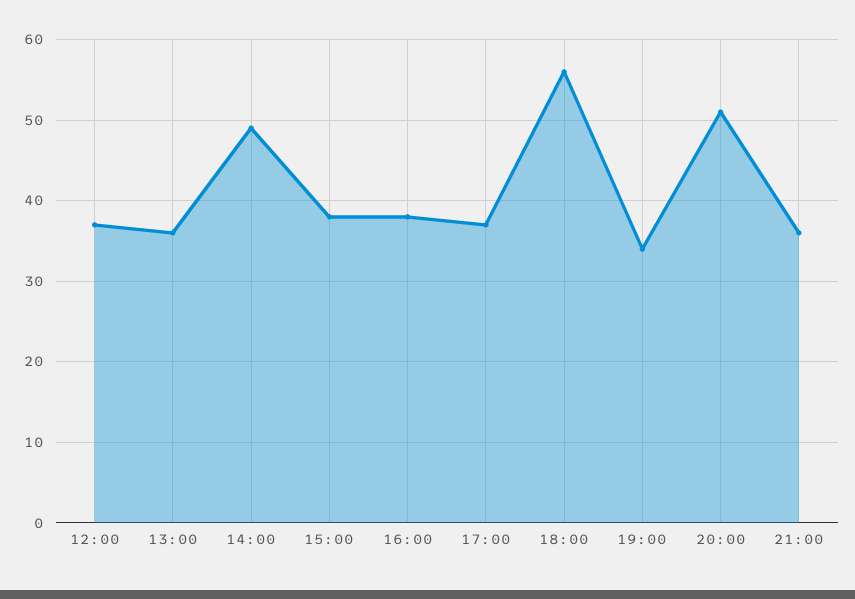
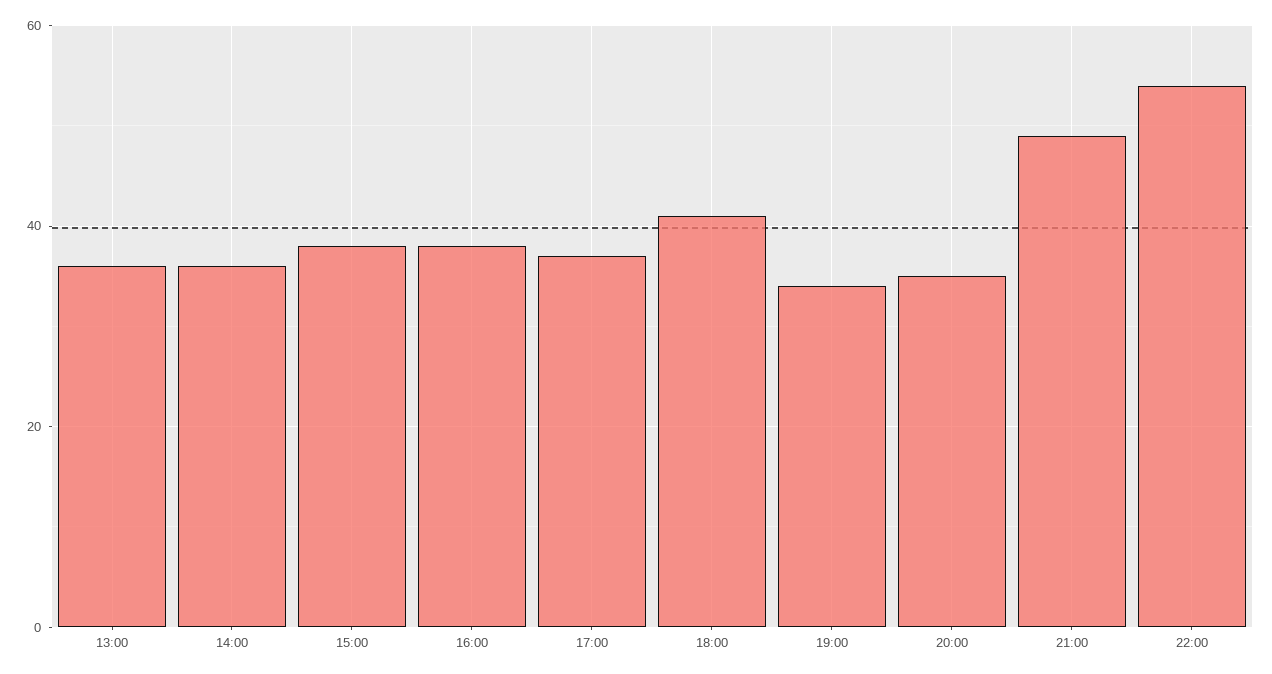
12:00: 37 -> none
14:00: 49 -> 35
18:00: 56 -> 40
20:00: 51 -> 35
21:00: 36 -> 50
22:00: none -> 55

